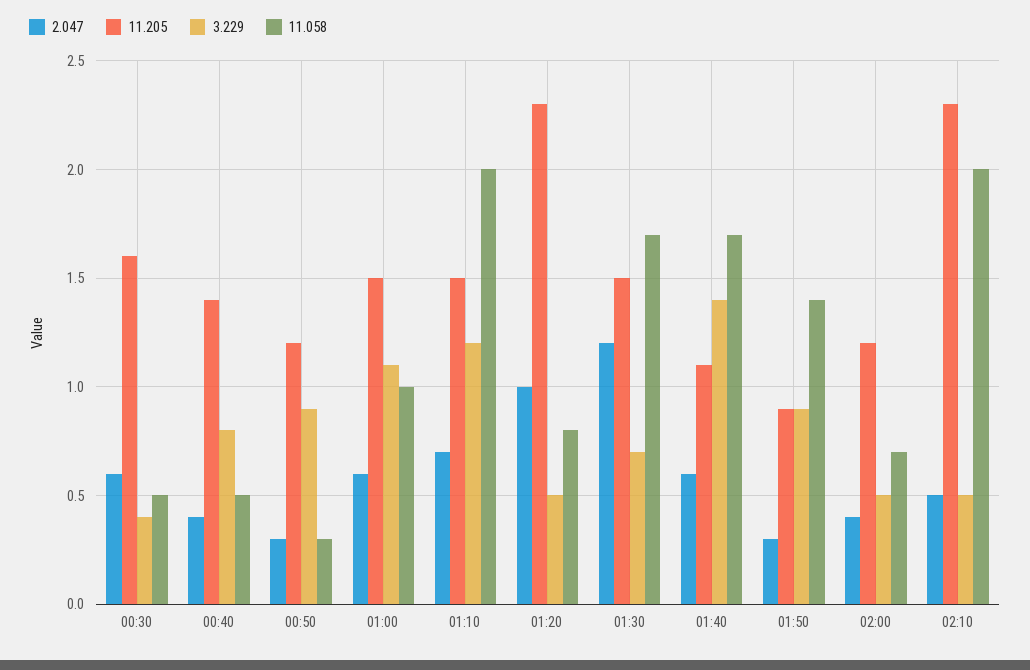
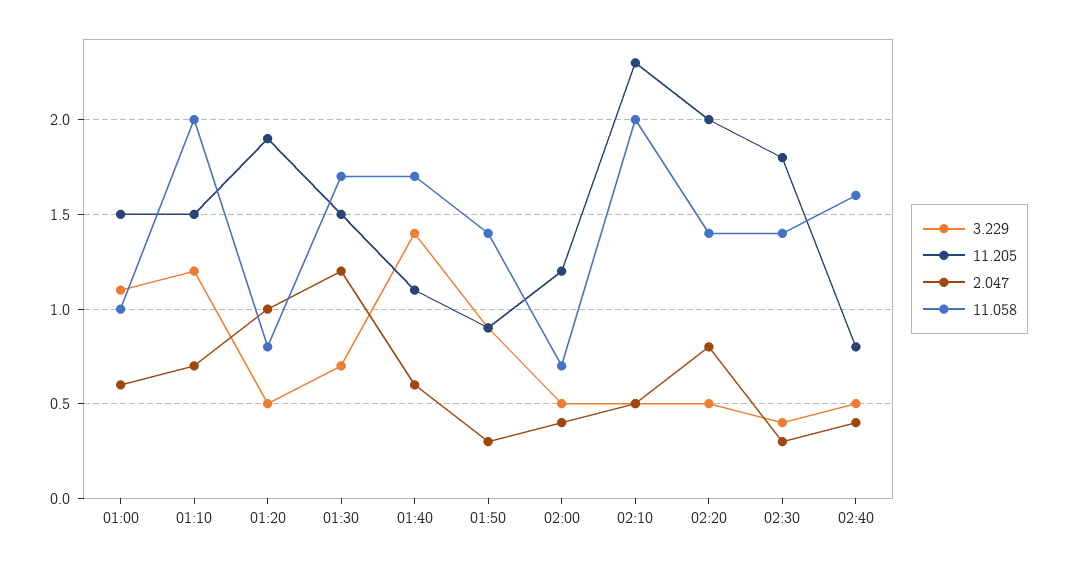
2.047, 00:30: 0.6 -> none
11.205, 00:30: 1.6 -> none
3.229, 00:30: 0.4 -> none
11.058, 00:30: 0.5 -> none
2.047, 00:40: 0.4 -> none
11.205, 00:40: 1.4 -> none
3.229, 00:40: 0.8 -> none
11.058, 00:40: 0.5 -> none
2.047, 00:50: 0.3 -> none
11.205, 00:50: 1.2 -> none
3.229, 00:50: 0.9 -> none
11.058, 00:50: 0.3 -> none
11.205, 01:20: 2.3 -> 1.9
3.229, 02:20: none -> 0.5
11.205, 02:20: none -> 2
2.047, 02:20: none -> 0.8
11.058, 02:20: none -> 1.4
3.229, 02:30: none -> 0.4
11.205, 02:30: none -> 1.8
2.047, 02:30: none -> 0.3
11.058, 02:30: none -> 1.4
3.229, 02:40: none -> 0.5
11.205, 02:40: none -> 0.8
2.047, 02:40: none -> 0.4
11.058, 02:40: none -> 1.6

